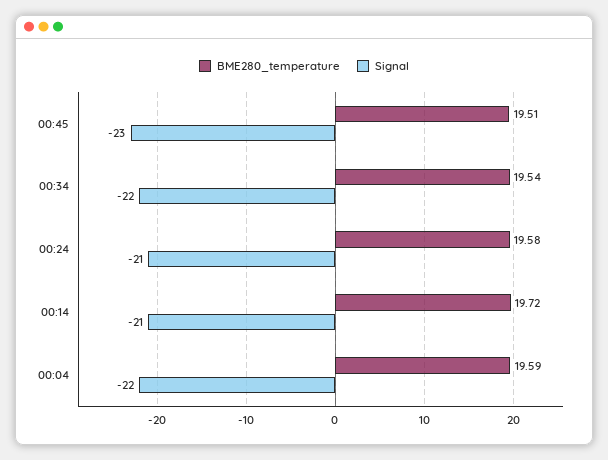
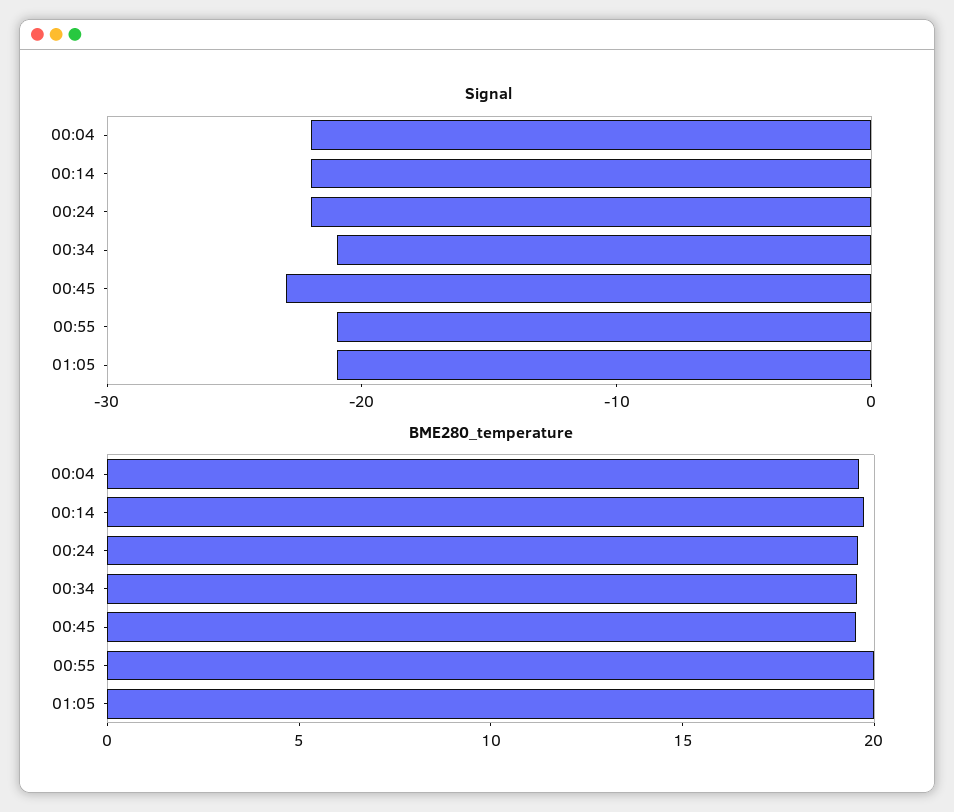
Signal, 00:34: -22 -> -21
Signal, 00:24: -21 -> -22
Signal, 00:14: -21 -> -22
Signal, 00:55: none -> -21
Signal, 01:05: none -> -21
BME280_temperature, 00:55: none -> 20
BME280_temperature, 01:05: none -> 20

